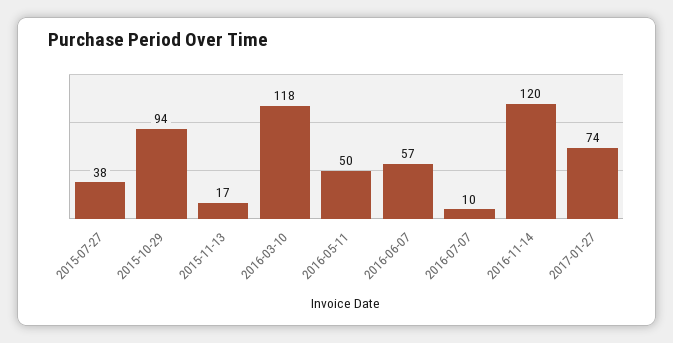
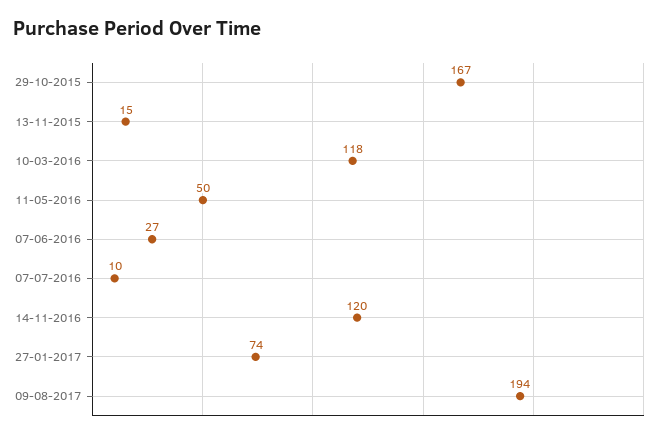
2015-07-27: 38 -> none
2015-10-29: 94 -> 167
2015-11-13: 17 -> 15
2016-06-07: 57 -> 27
09-08-2017: none -> 194

